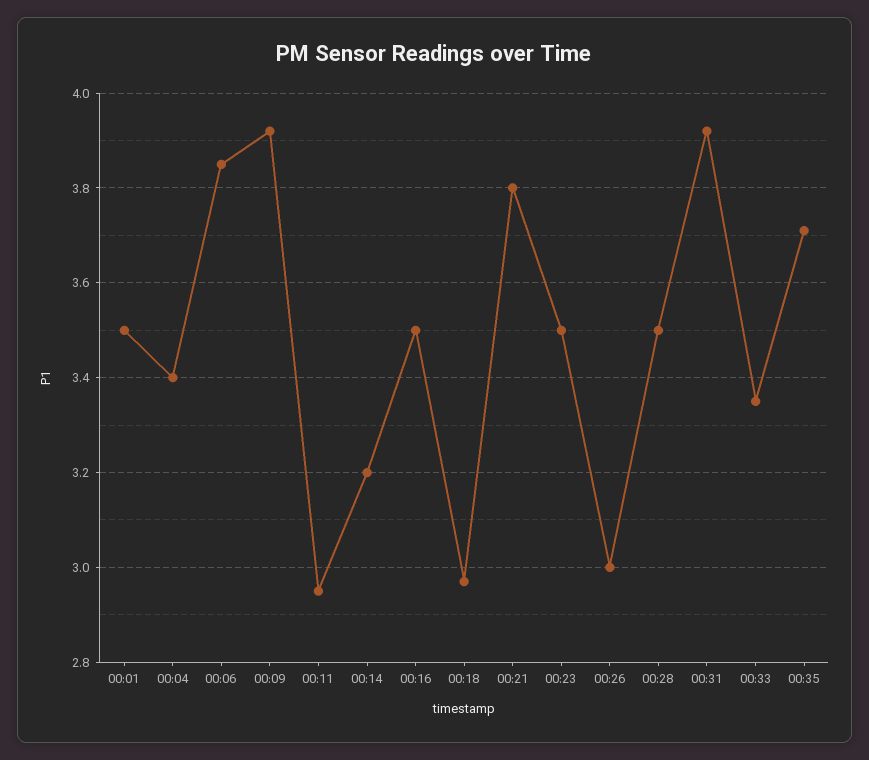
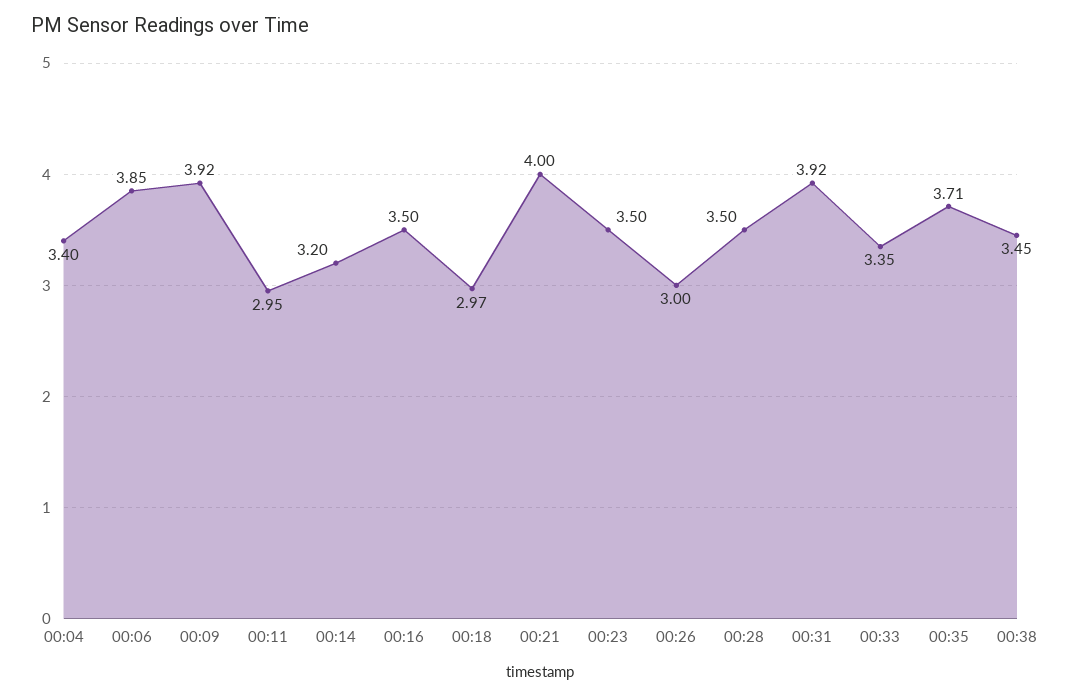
00:01: 3.5 -> none
00:21: 3.8 -> 4
00:38: none -> 3.45

